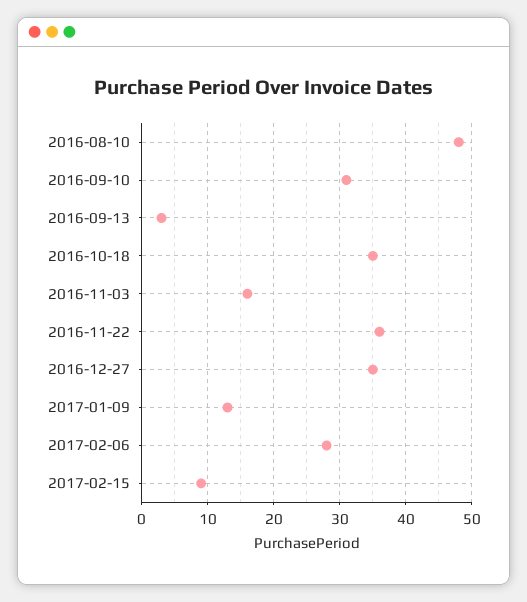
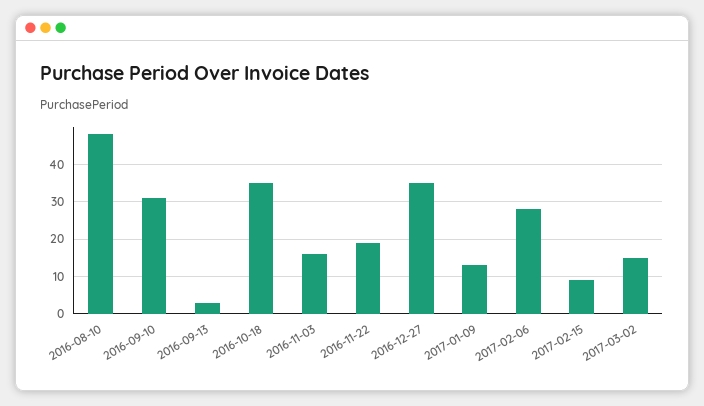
2016-11-22: 36 -> 20
2017-03-02: none -> 15

